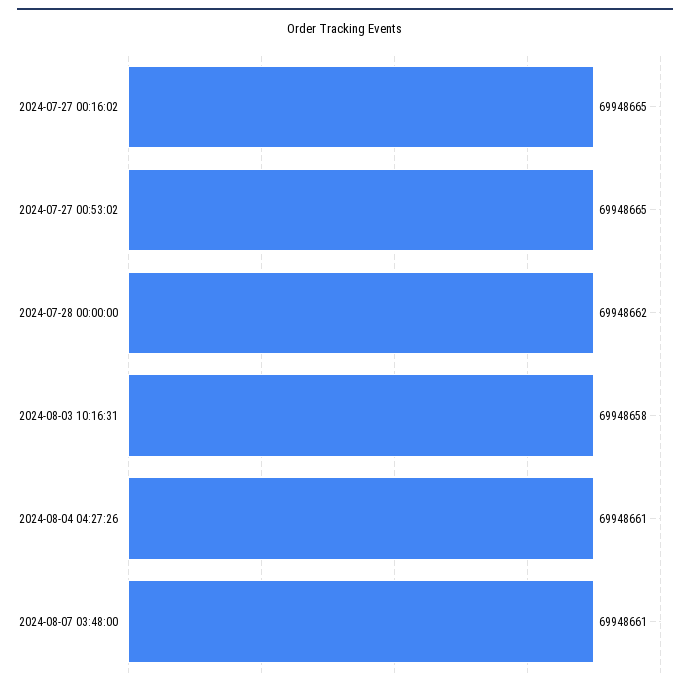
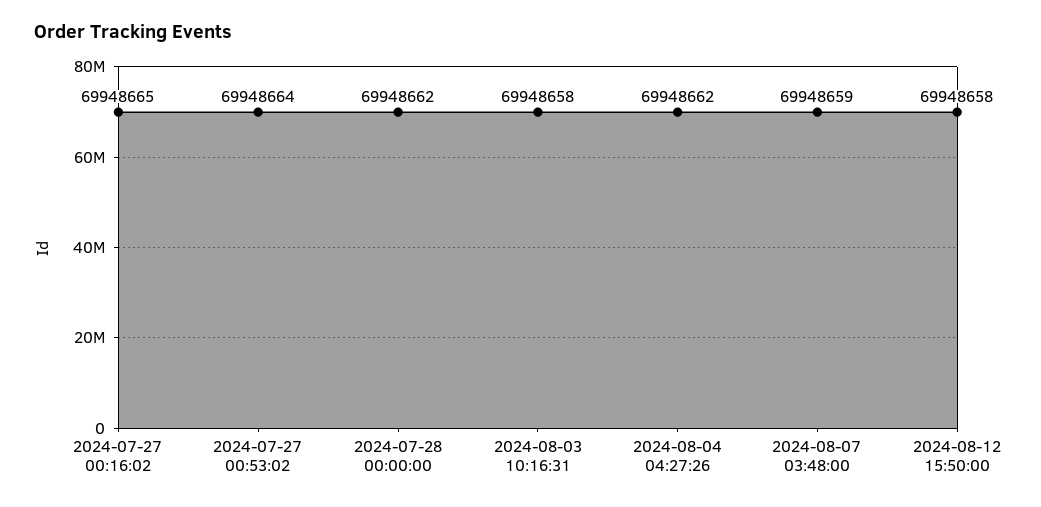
2024-07-27 00:53:02: 69948665 -> 69948664
2024-08-04 04:27:26: 69948661 -> 69948662
2024-08-07 03:48:00: 69948661 -> 69948659
2024-08-12 15:50:00: none -> 69948658

